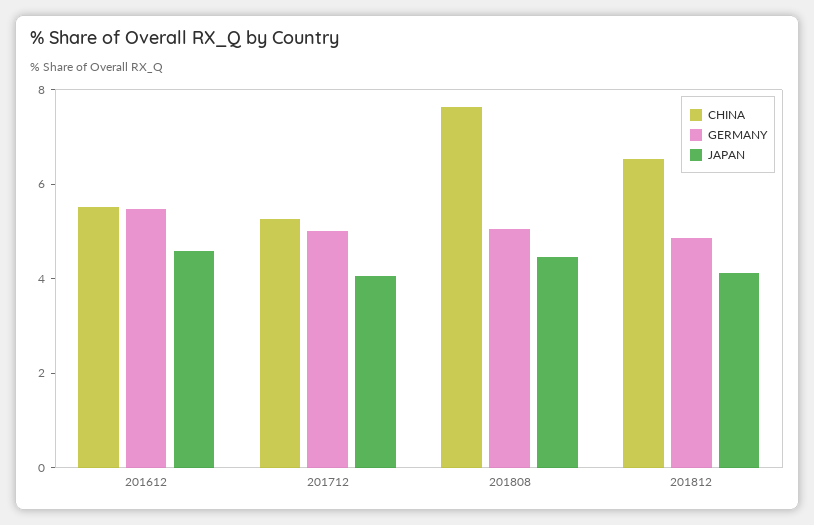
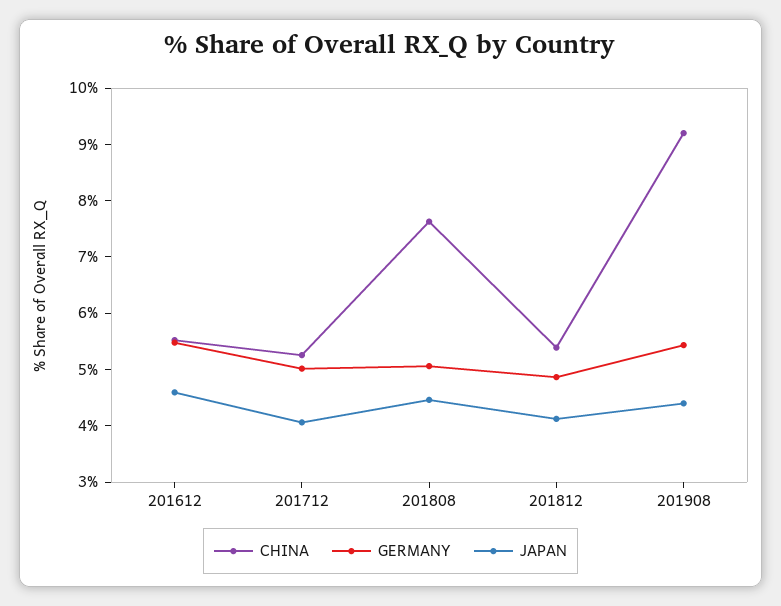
CHINA, 201812: 6.5 -> 5.4
CHINA, 201908: none -> 9.2
GERMANY, 201908: none -> 5.4
JAPAN, 201908: none -> 4.4

